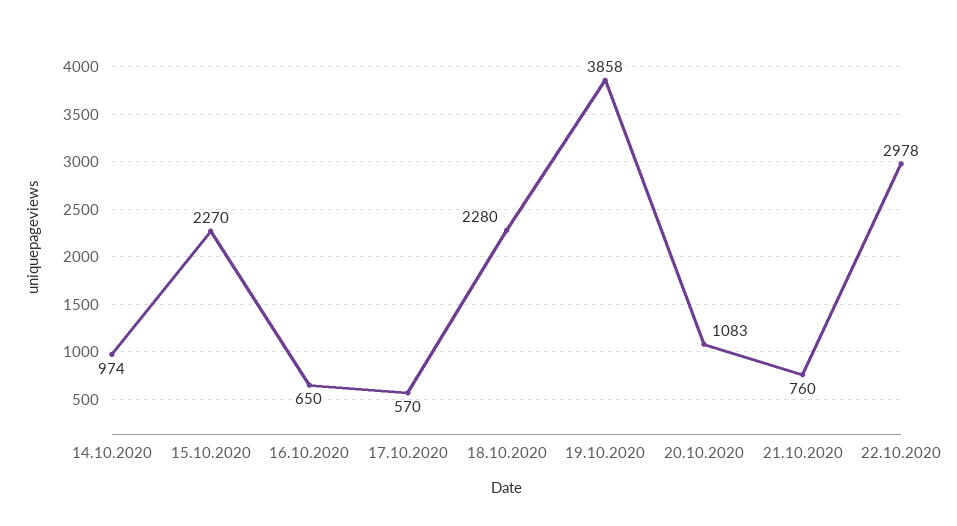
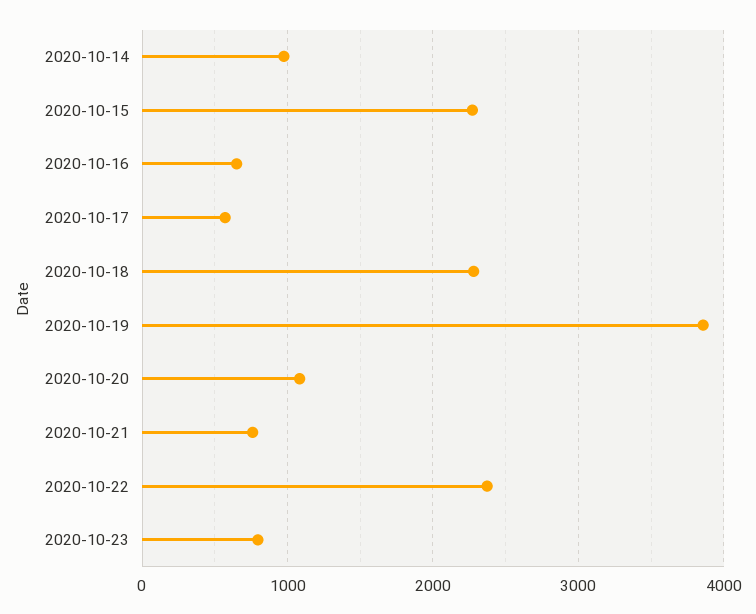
22.10.2020: 2978 -> 2400
2020-10-23: none -> 800

